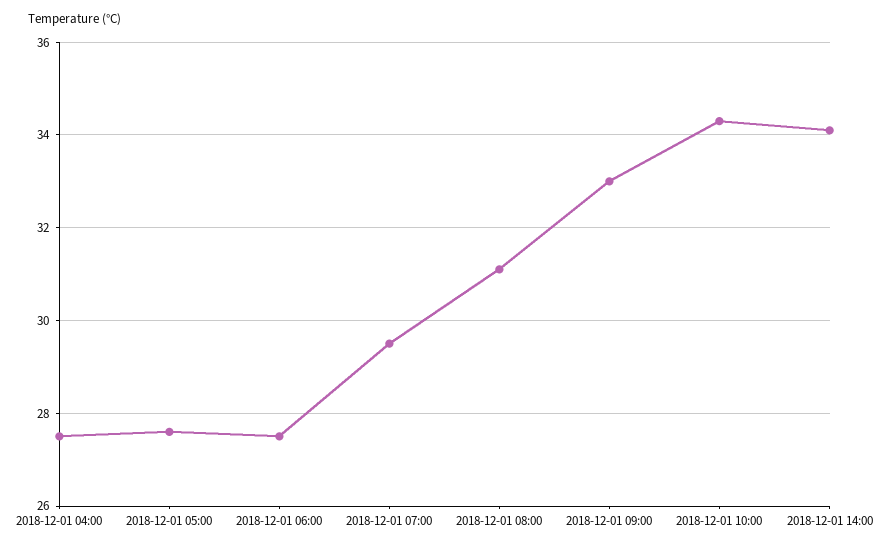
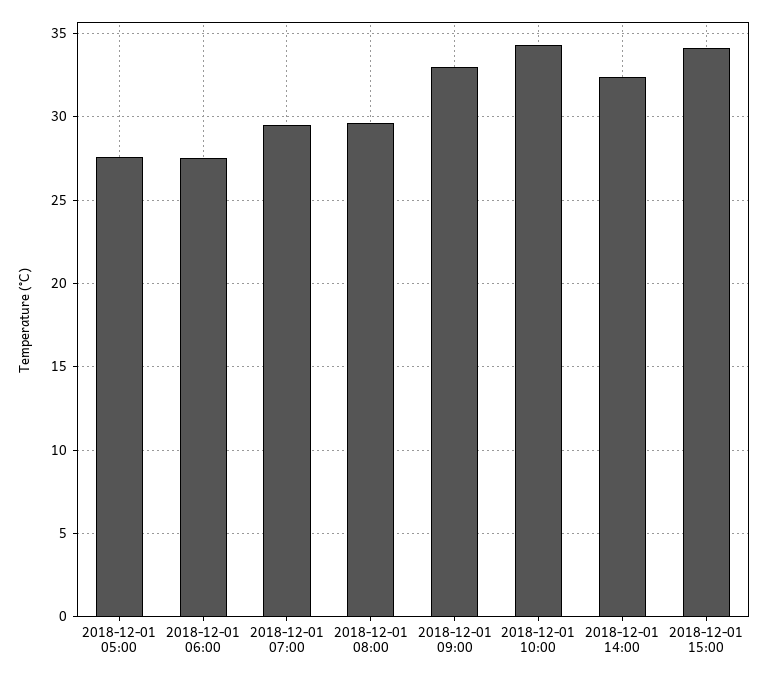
2018-12-01 04:00: 27.5 -> none
2018-12-01 08:00: 31 -> 29.5
2018-12-01 14:00: 34 -> 32.5
2018-12-01 15:00: none -> 34

